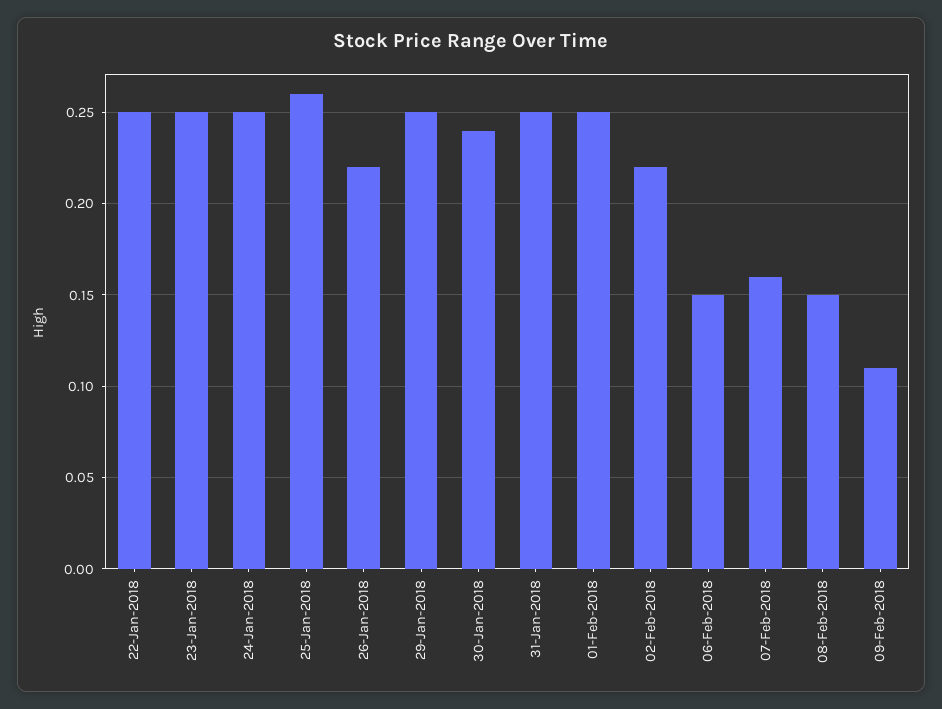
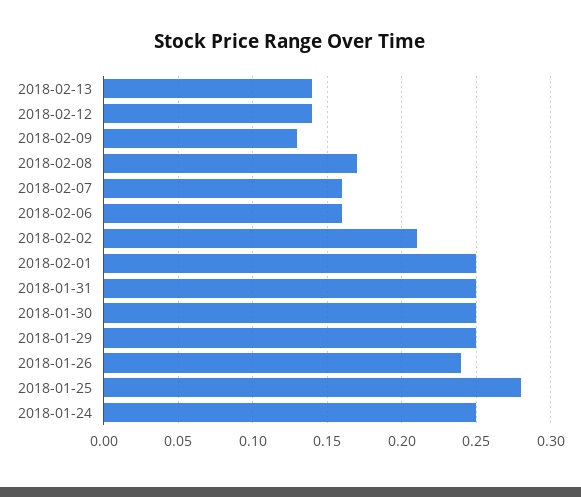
22-Jan-2018: 0.25 -> none
23-Jan-2018: 0.25 -> none
25-Jan-2018: 0.26 -> 0.28
26-Jan-2018: 0.22 -> 0.24
30-Jan-2018: 0.24 -> 0.25
02-Feb-2018: 0.22 -> 0.21
06-Feb-2018: 0.15 -> 0.16
08-Feb-2018: 0.15 -> 0.17
09-Feb-2018: 0.11 -> 0.13
2018-02-13: none -> 0.14
2018-02-12: none -> 0.14

